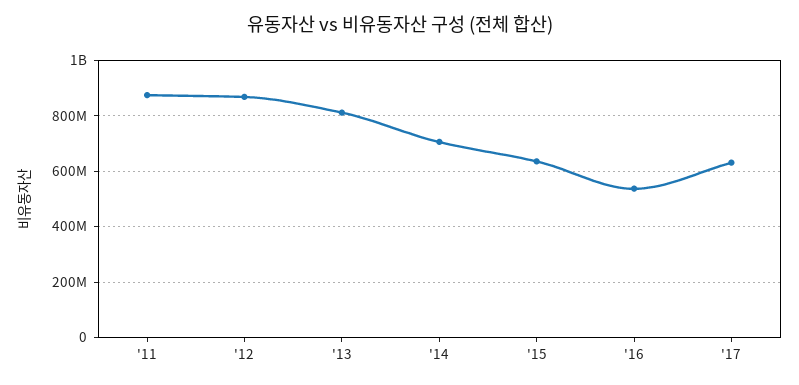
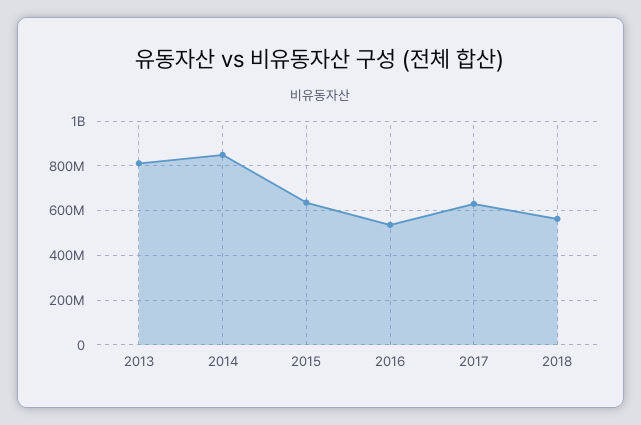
'11: 875000000 -> none
'12: 875000000 -> none
'14: 700000000 -> 850000000
2018: none -> 550000000

